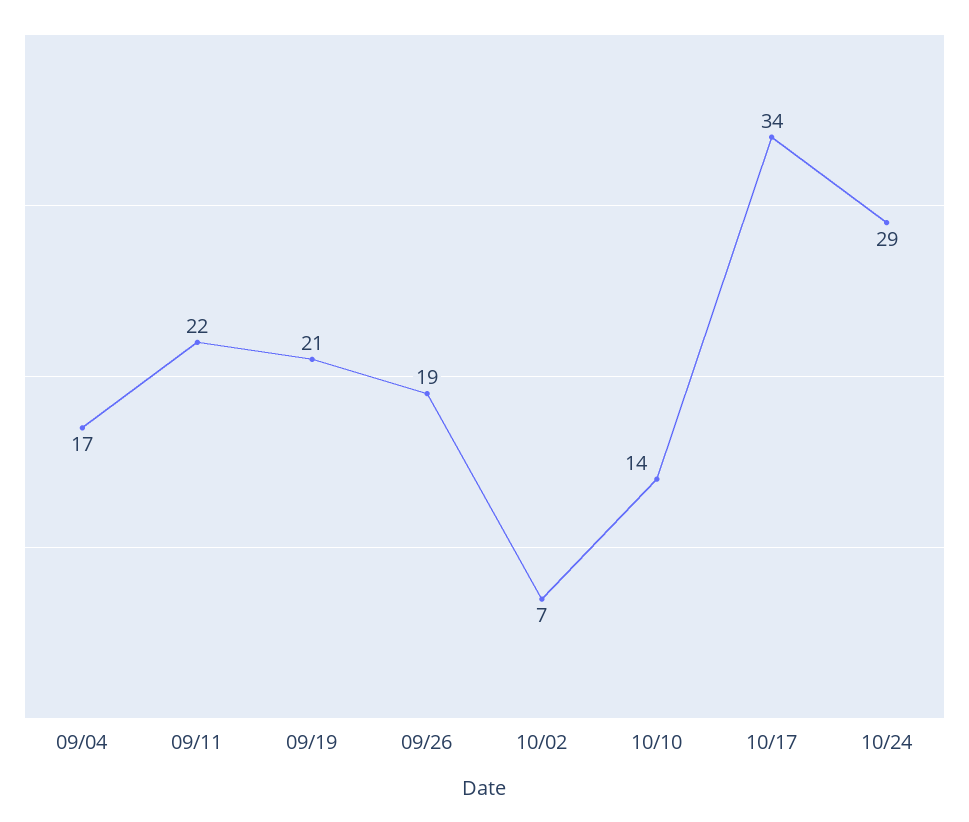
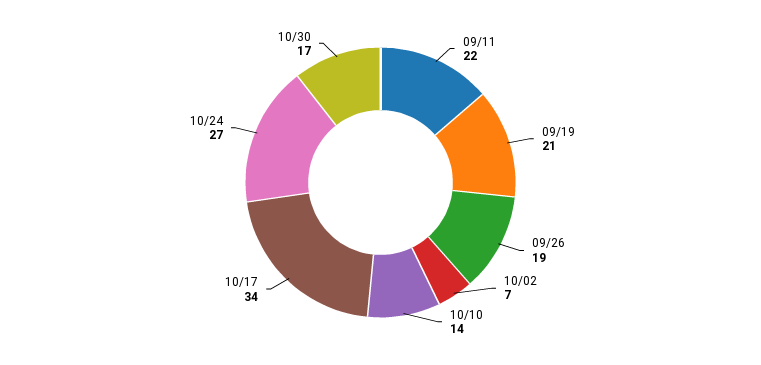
09/04: 17 -> none
10/24: 29 -> 27
10/30: none -> 17

